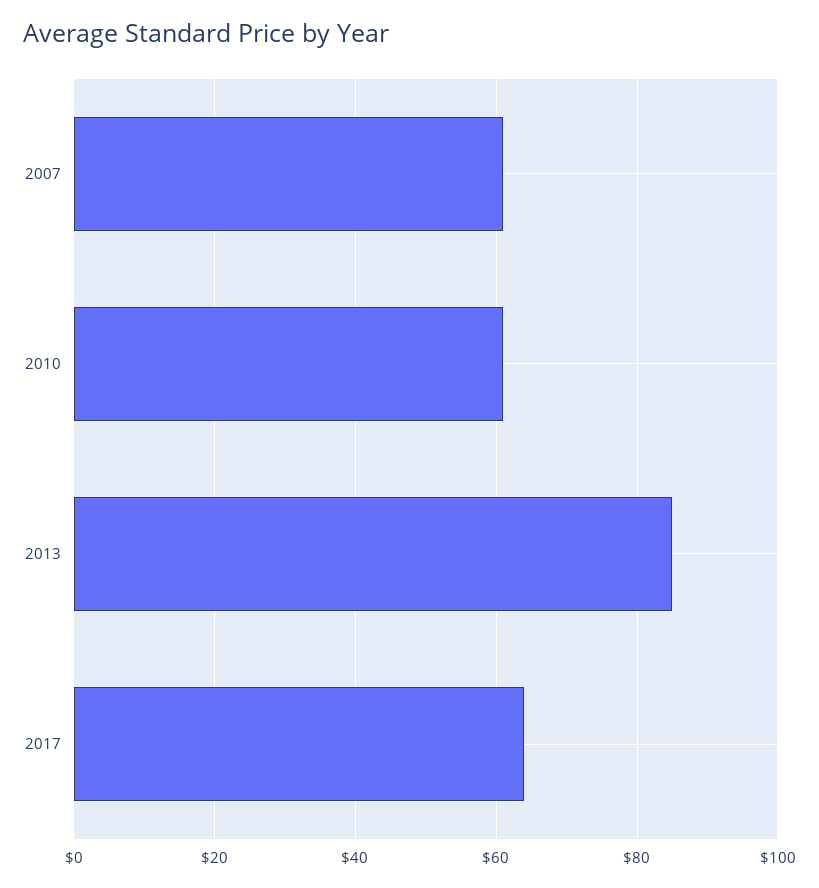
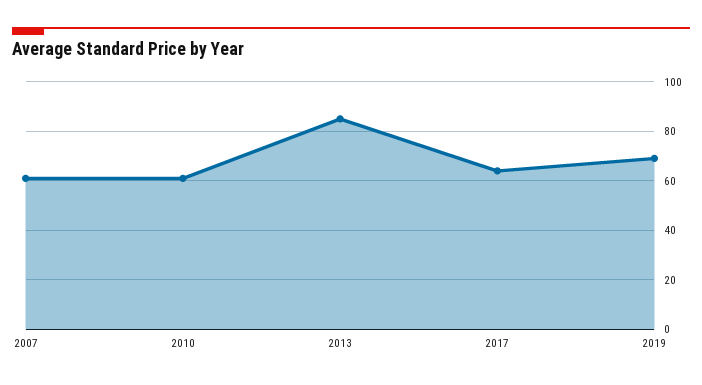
2019: none -> 70

